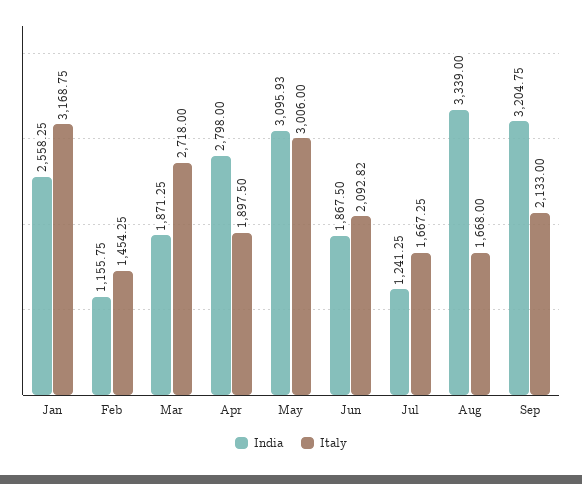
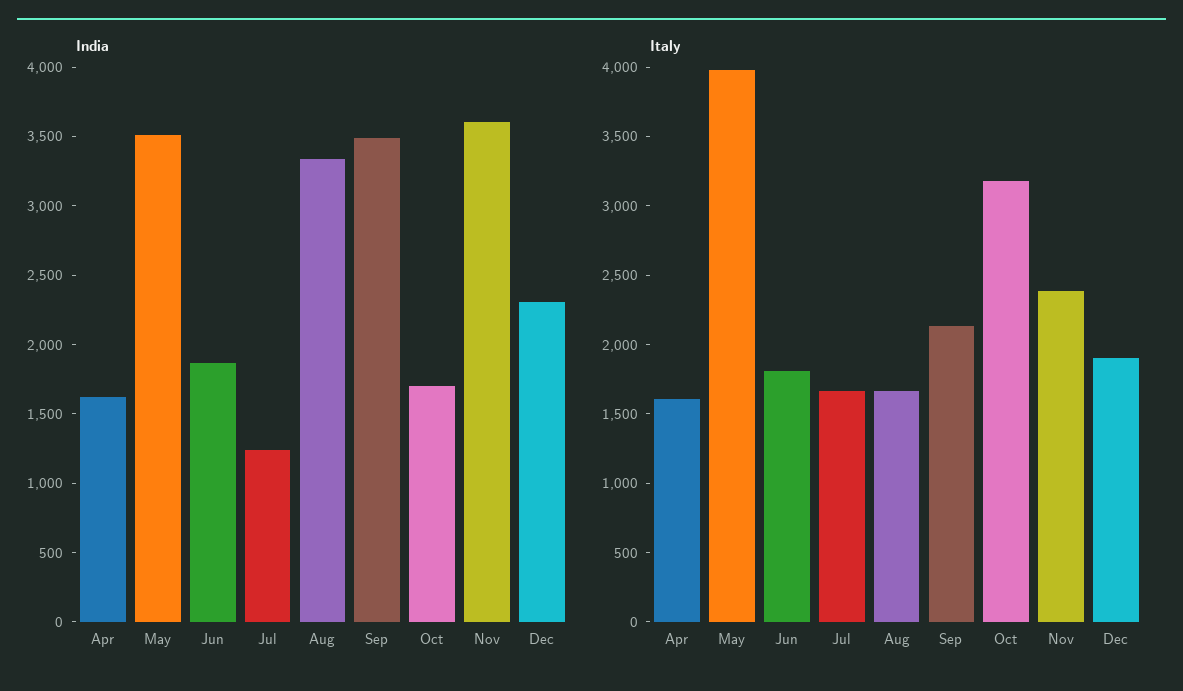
India, Jan: 2558.25 -> none
Italy, Jan: 3168.75 -> none
India, Feb: 1155.75 -> none
Italy, Feb: 1454.25 -> none
India, Mar: 1871.25 -> none
Italy, Mar: 2718 -> none
India, Apr: 2798 -> 1600
Italy, Apr: 1897.5 -> 1600
India, May: 3095.93 -> 3500
Italy, May: 3006 -> 4000
Italy, Jun: 2092.82 -> 1800
India, Sep: 3204.75 -> 3500
India, Oct: none -> 1700
India, Nov: none -> 3600
India, Dec: none -> 2300
Italy, Oct: none -> 3200
Italy, Nov: none -> 2400
Italy, Dec: none -> 1900

